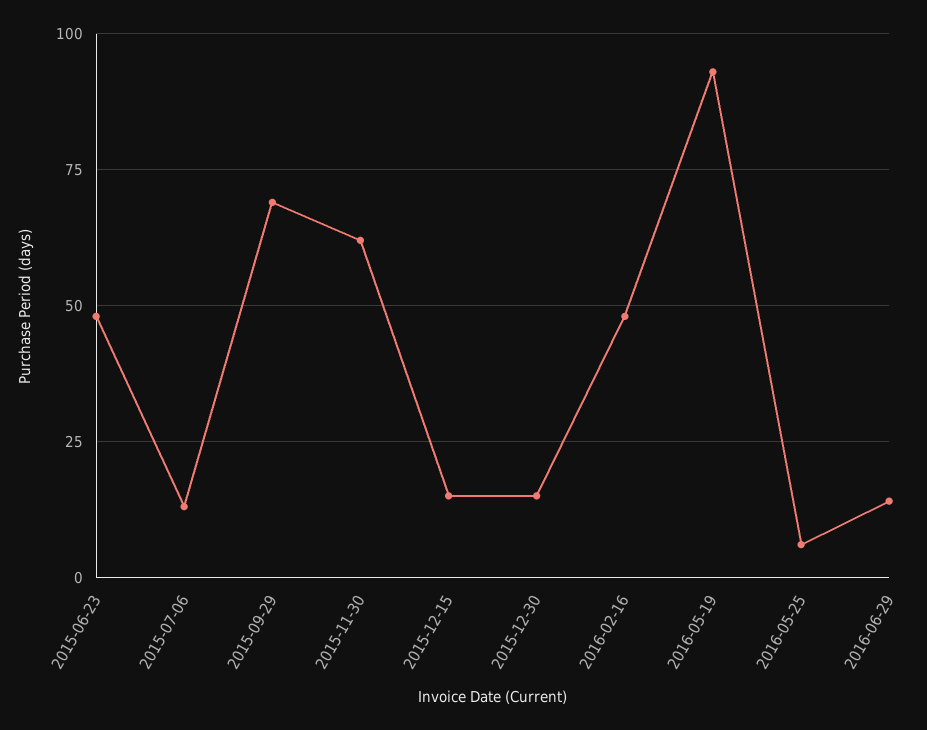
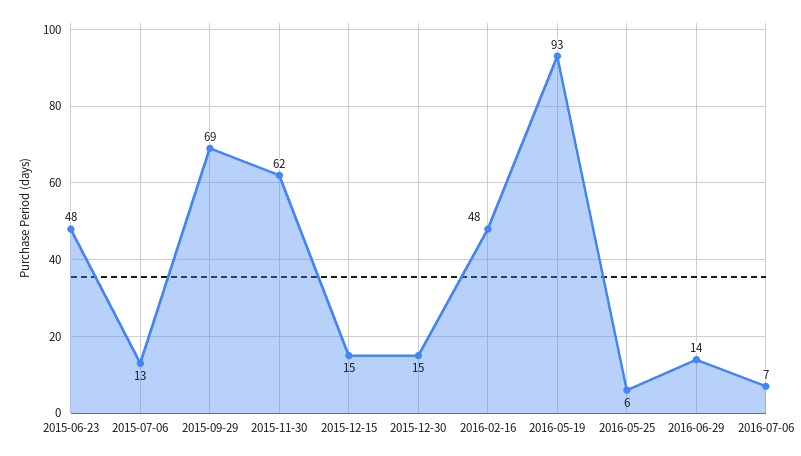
2016-07-06: none -> 7

